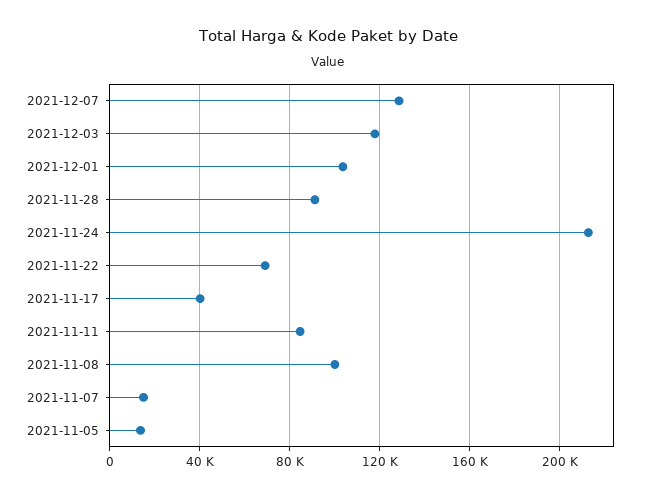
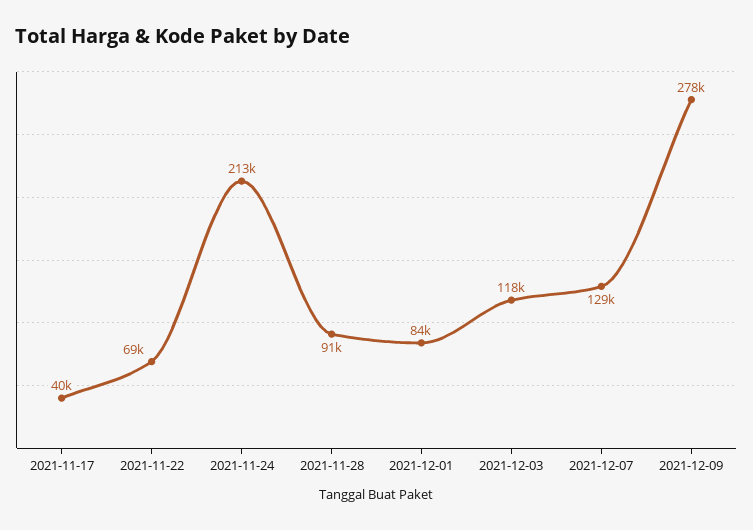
2021-12-01: 105000 -> 84000
2021-11-11: 85000 -> none
2021-11-08: 100000 -> none
2021-11-07: 15000 -> none
2021-11-05: 15000 -> none
2021-12-09: none -> 278000

